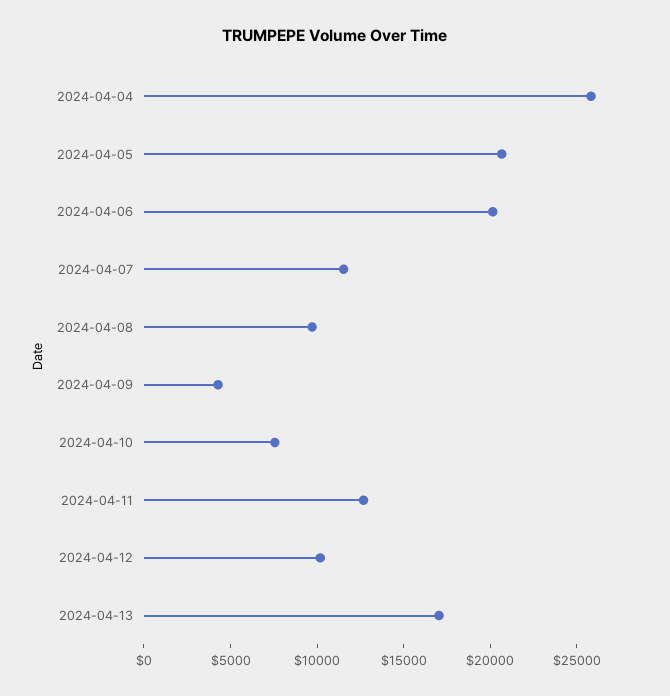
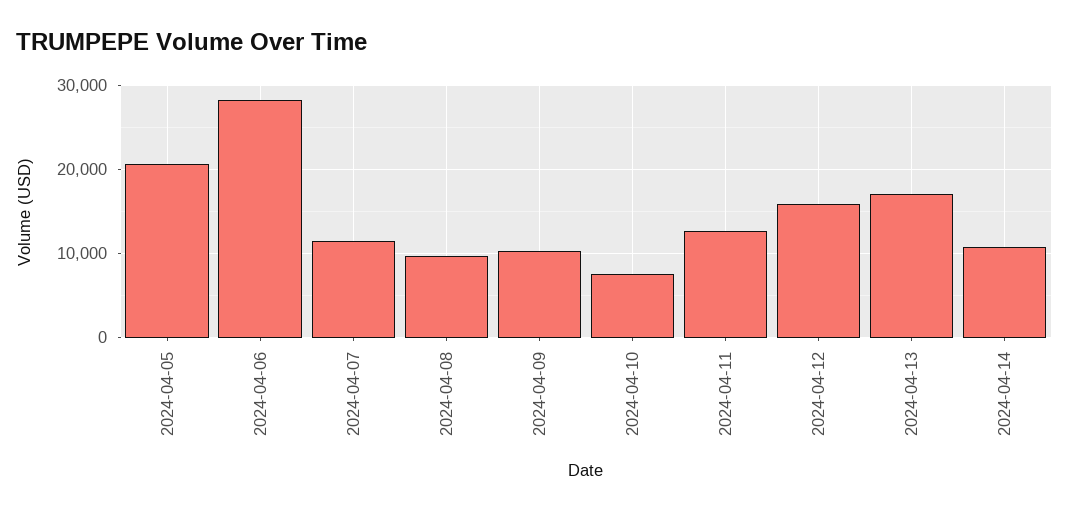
2024-04-04: 26000 -> none
2024-04-06: 20000 -> 28000
2024-04-09: 4000 -> 10000
2024-04-12: 10000 -> 16000
2024-04-14: none -> 11000

